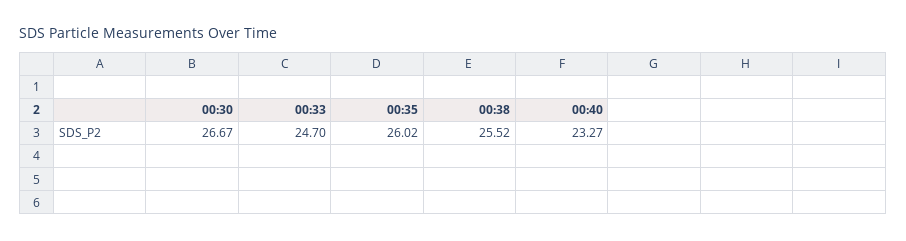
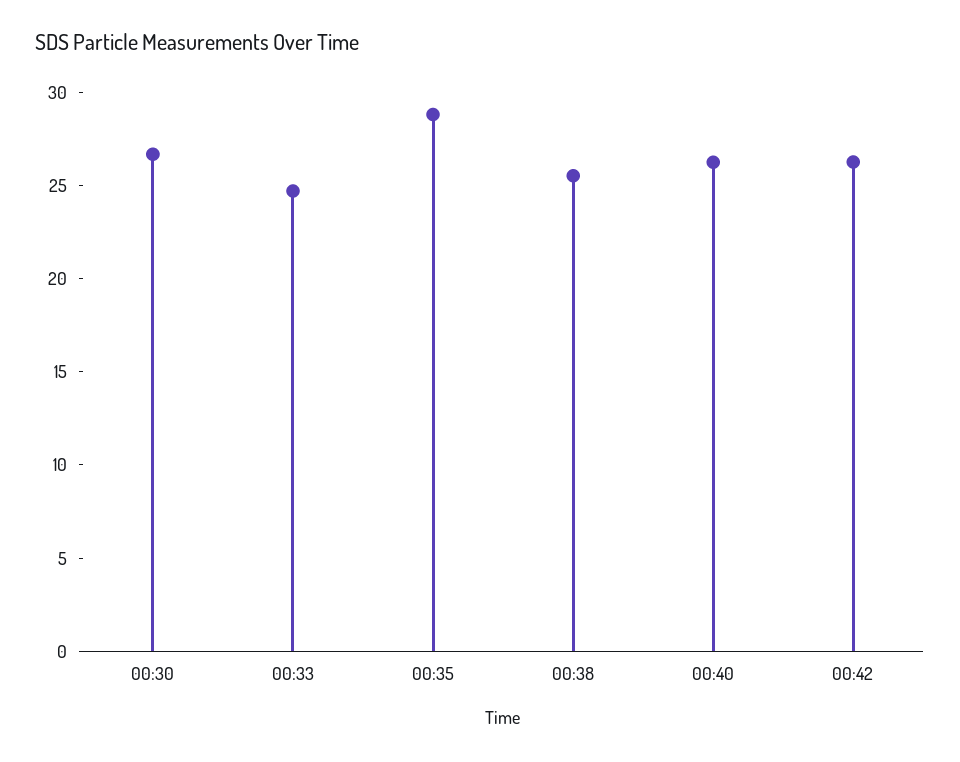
00:35: 26.02 -> 29
00:40: 23.27 -> 26
00:42: none -> 26

